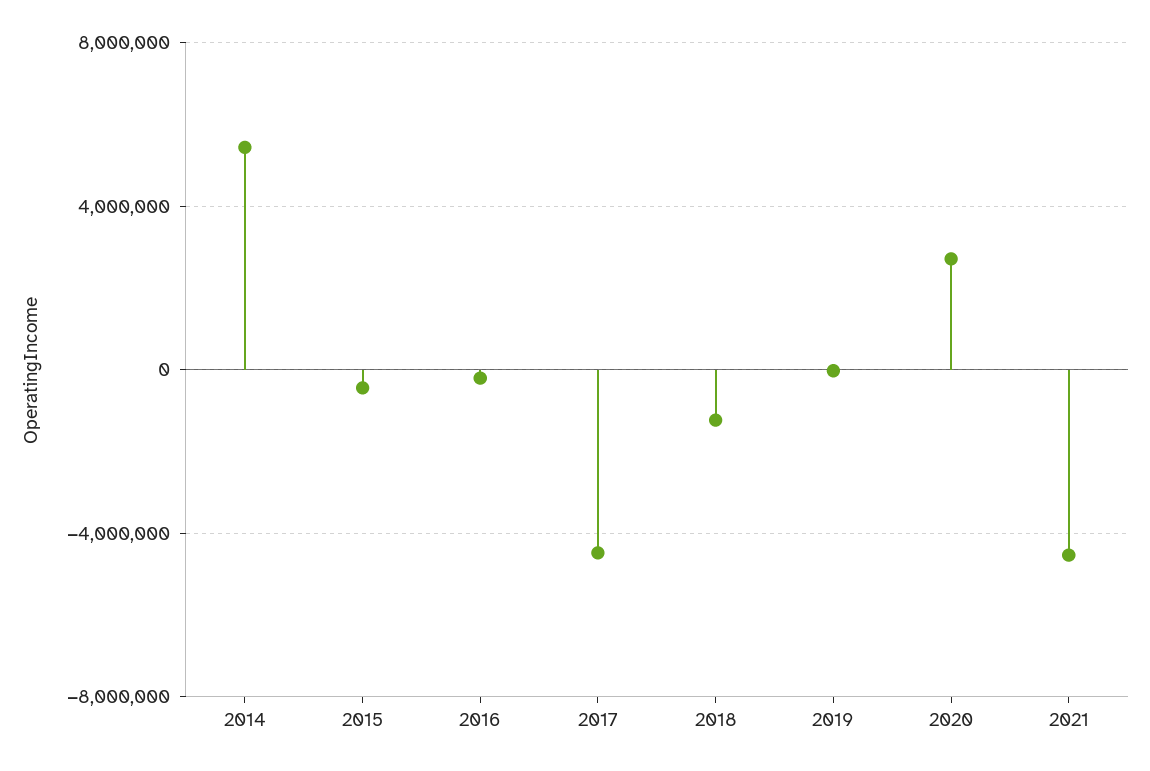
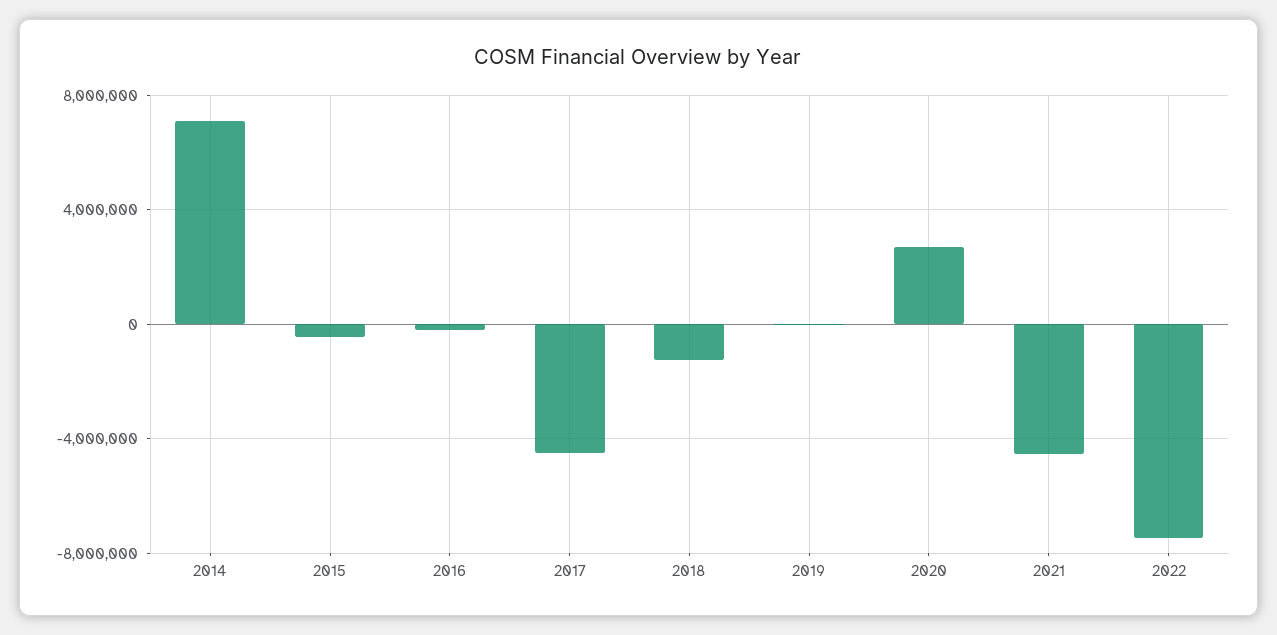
2014: 5500000 -> 7000000
2022: none -> -7500000

